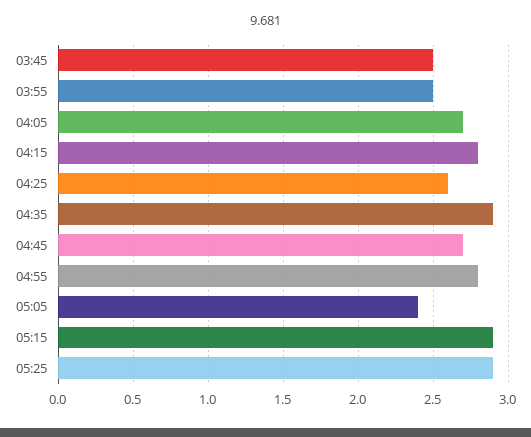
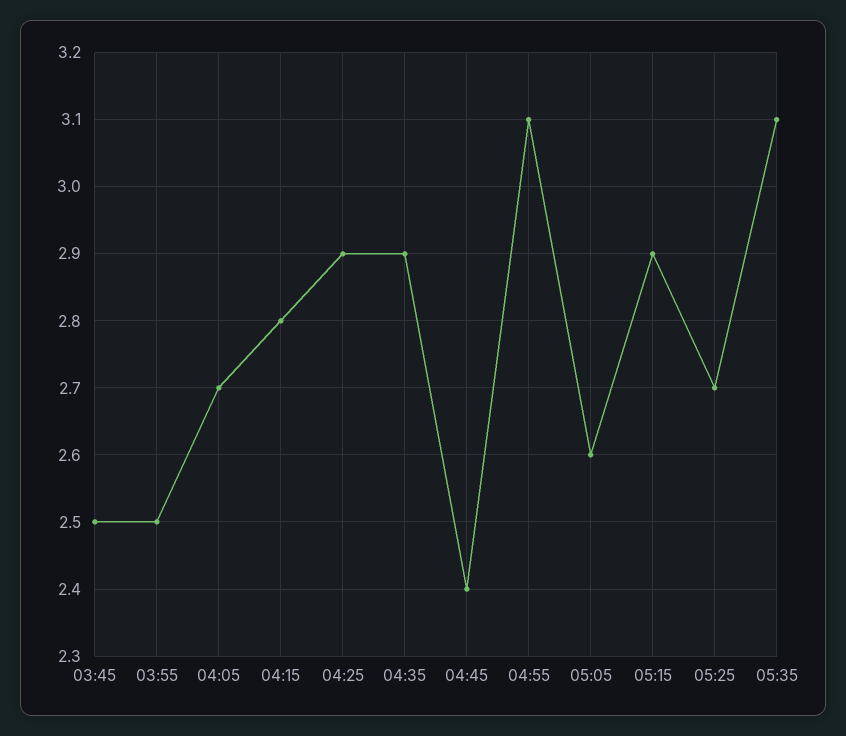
04:25: 2.6 -> 2.9
04:45: 2.7 -> 2.4
04:55: 2.8 -> 3.1
05:05: 2.4 -> 2.6
05:25: 2.9 -> 2.7
05:35: none -> 3.1

